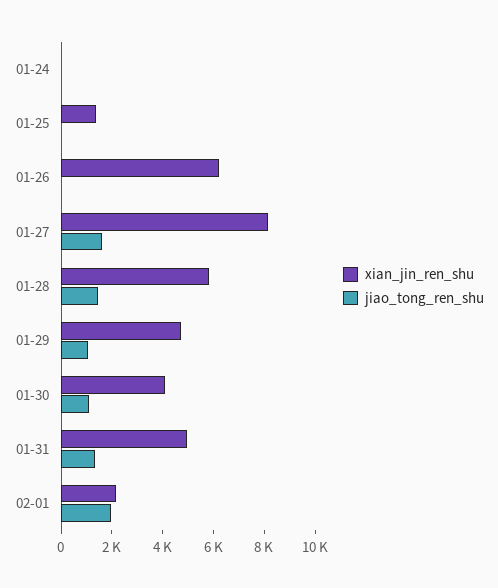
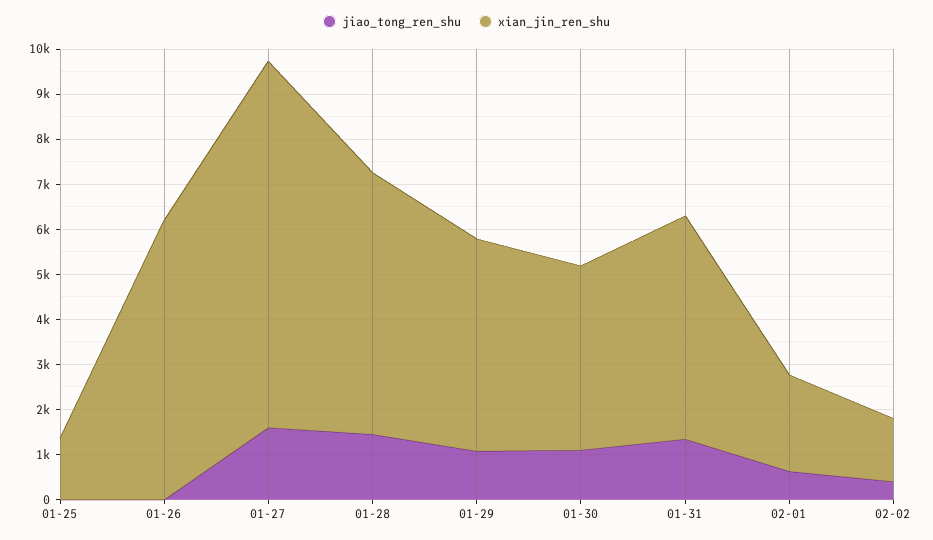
xian_jin_ren_shu, 01-24: 0 -> none
jiao_tong_ren_shu, 01-24: 0 -> none
jiao_tong_ren_shu, 02-01: 2000 -> 600
jiao_tong_ren_shu, 02-02: none -> 400
xian_jin_ren_shu, 02-02: none -> 1400

